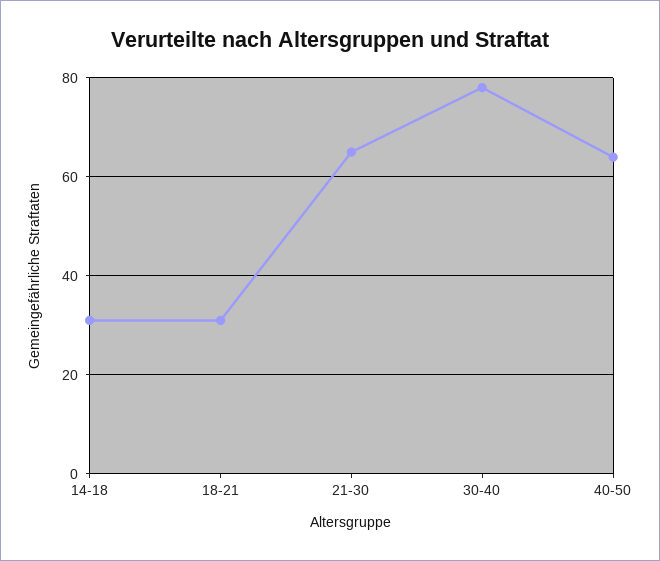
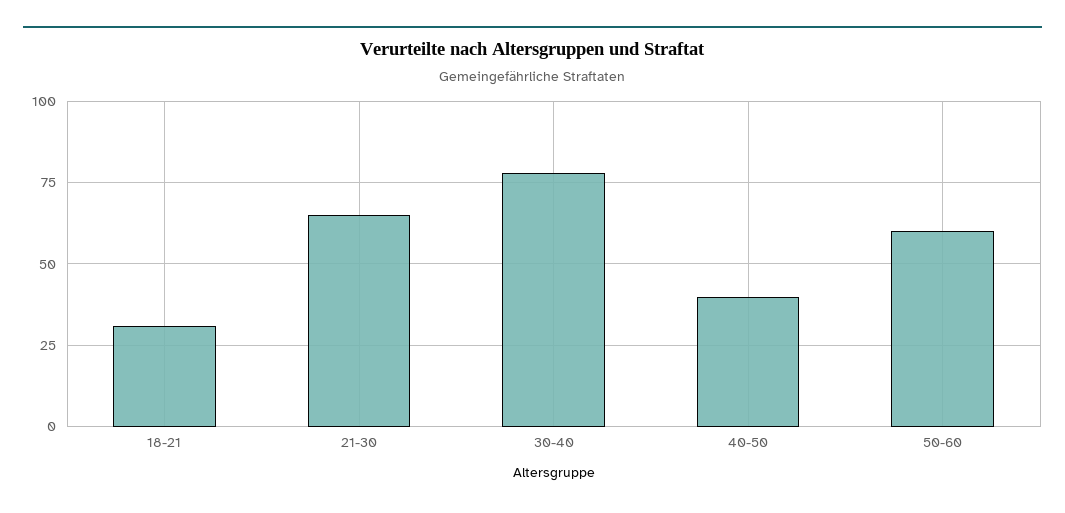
14-18: 30 -> none
40-50: 65 -> 40
50-60: none -> 60

